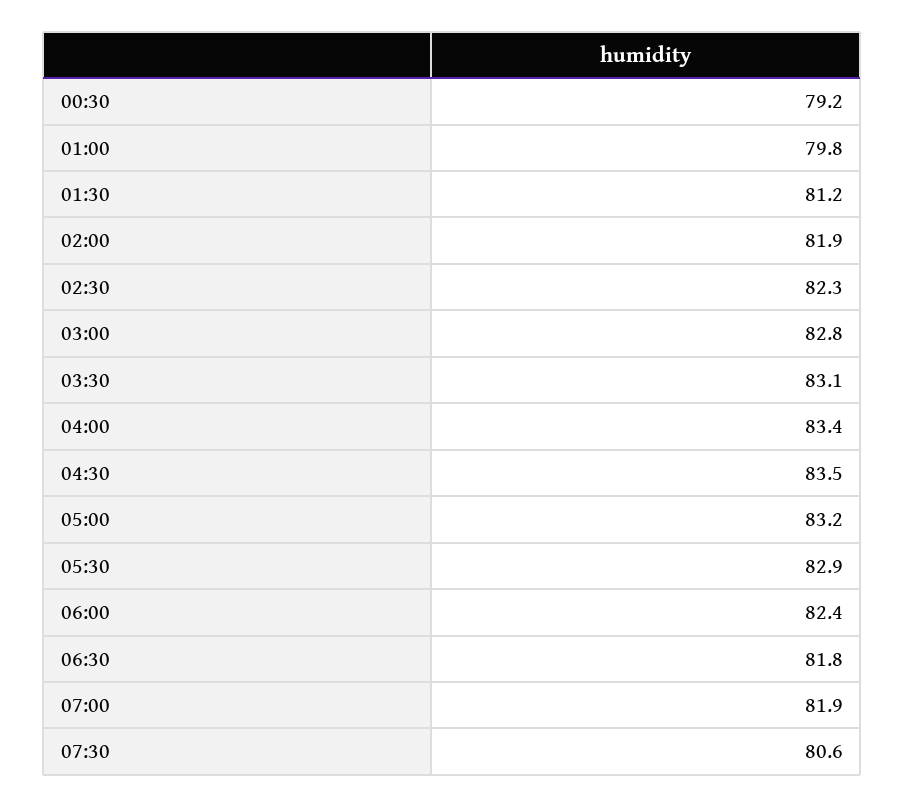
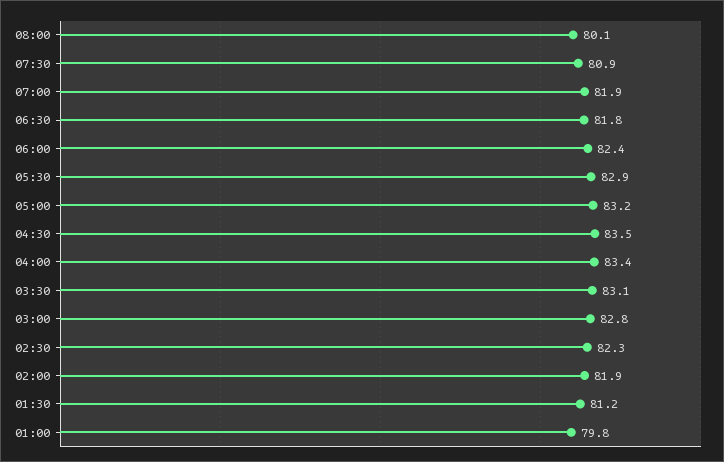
00:30: 79.2 -> none
07:30: 80.6 -> 80.9
08:00: none -> 80.1

